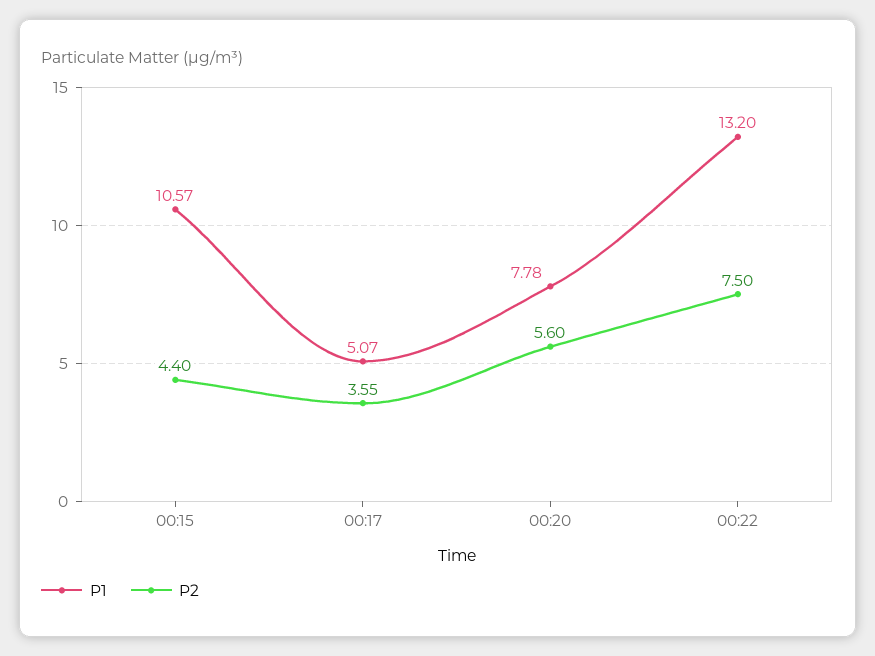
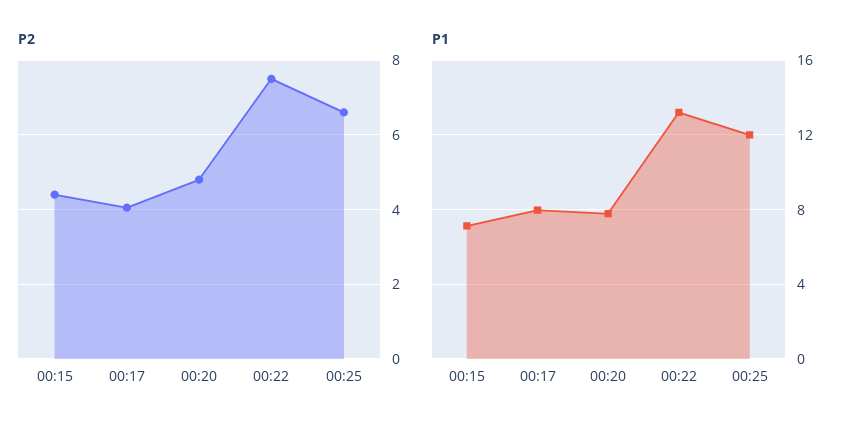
P1, 00:15: 10.57 -> 7
P1, 00:17: 5.07 -> 8
P2, 00:17: 3.55 -> 4
P2, 00:20: 5.6 -> 4.8
P2, 00:25: none -> 6.6
P1, 00:25: none -> 12

